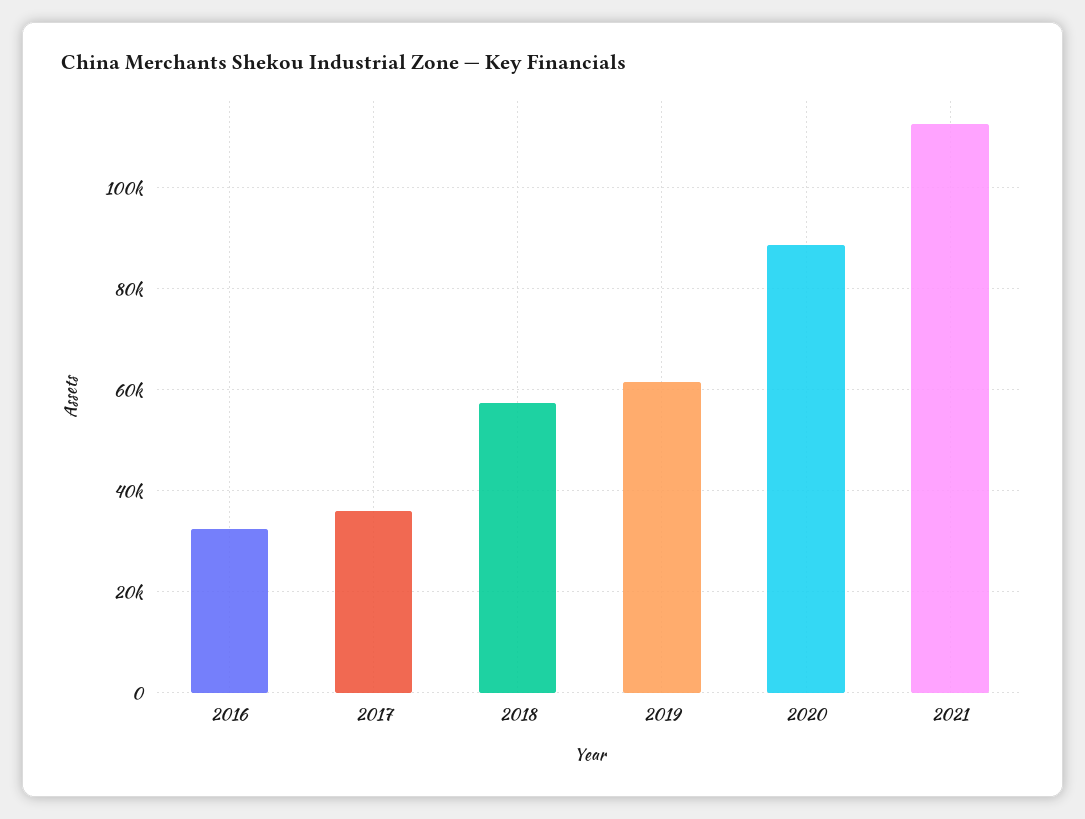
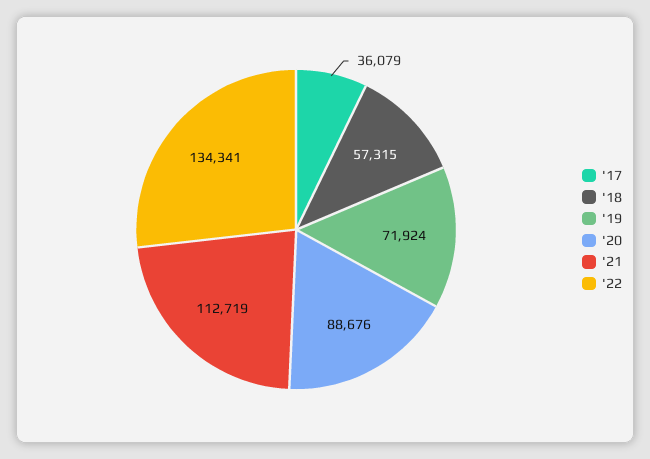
2016: 32000 -> none
2019: 62000 -> 71924
'22: none -> 134341

